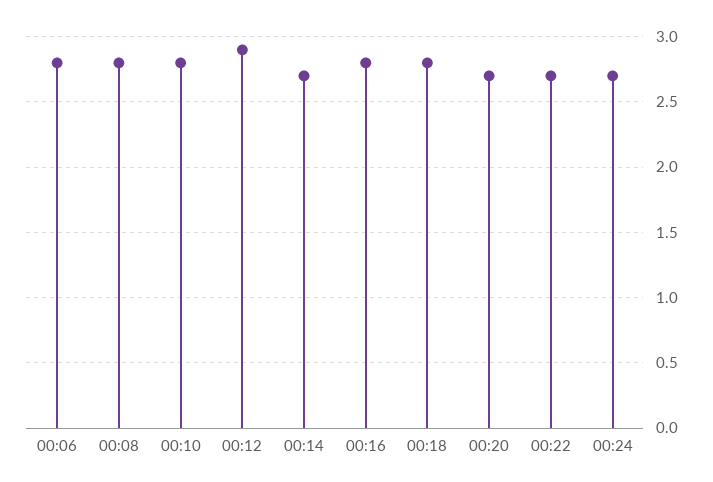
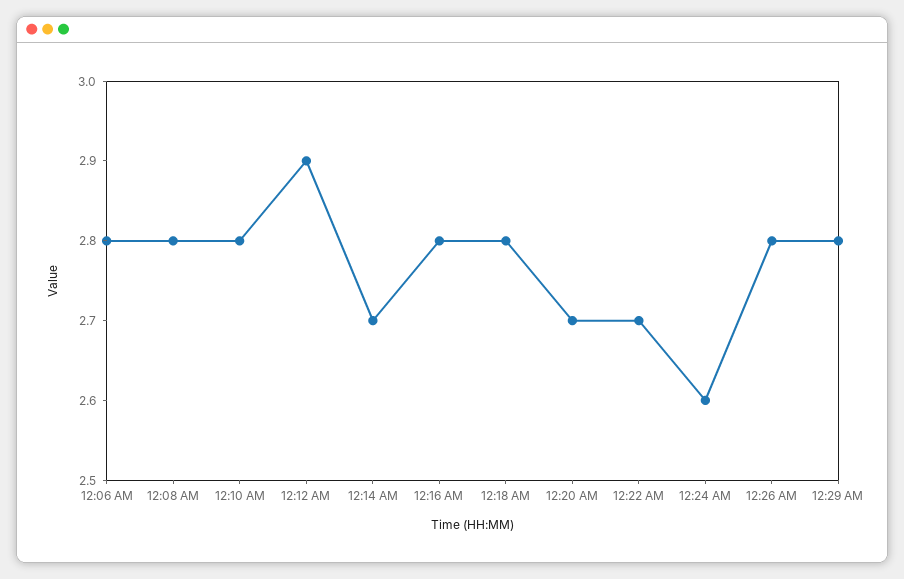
00:24: 2.7 -> 2.6
12:26 AM: none -> 2.8
12:29 AM: none -> 2.8

